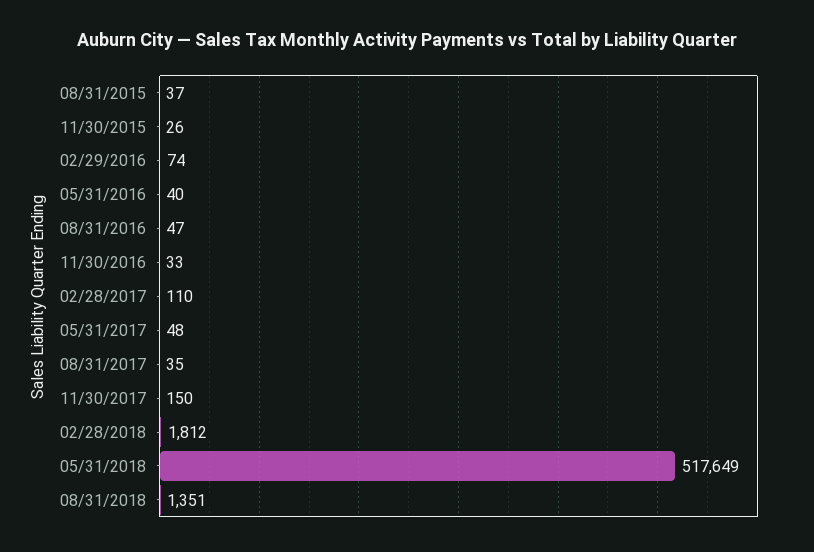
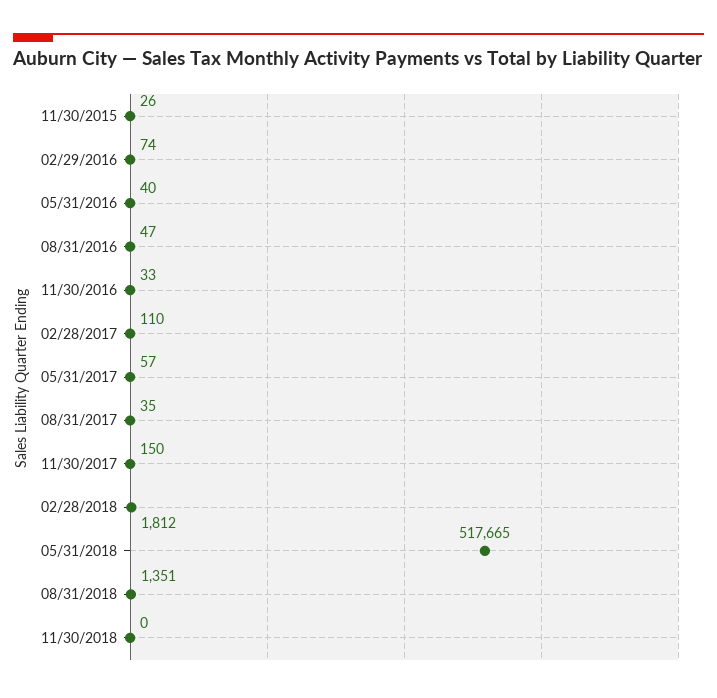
08/31/2015: 37 -> none
05/31/2017: 48 -> 57
05/31/2018: 517649 -> 517665
11/30/2018: none -> 0

